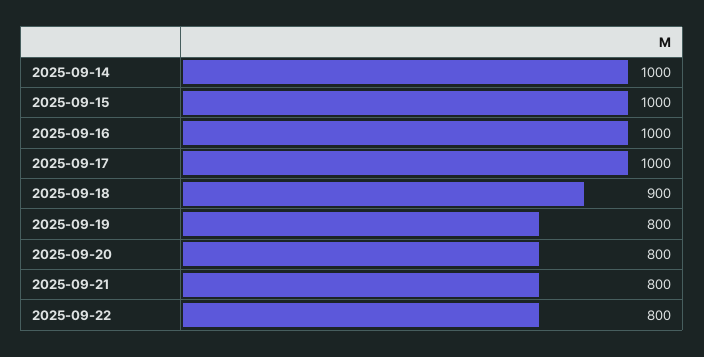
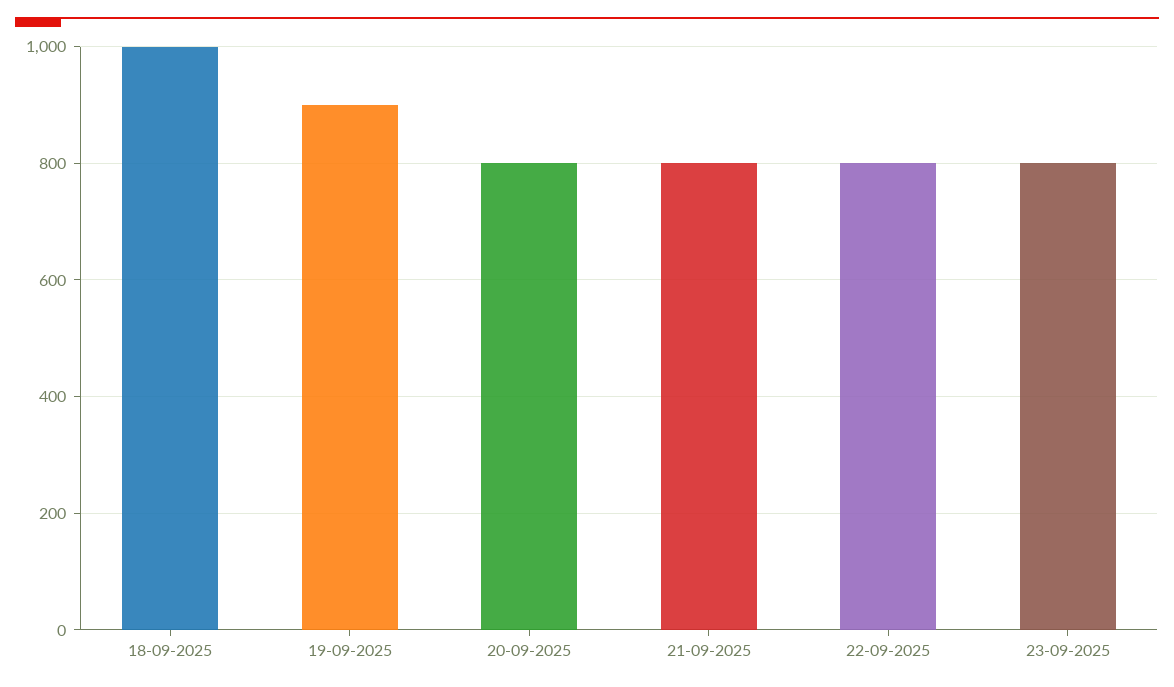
2025-09-14: 1000 -> none
2025-09-15: 1000 -> none
2025-09-16: 1000 -> none
2025-09-17: 1000 -> none
2025-09-18: 900 -> 1000
2025-09-19: 800 -> 900
23-09-2025: none -> 800

